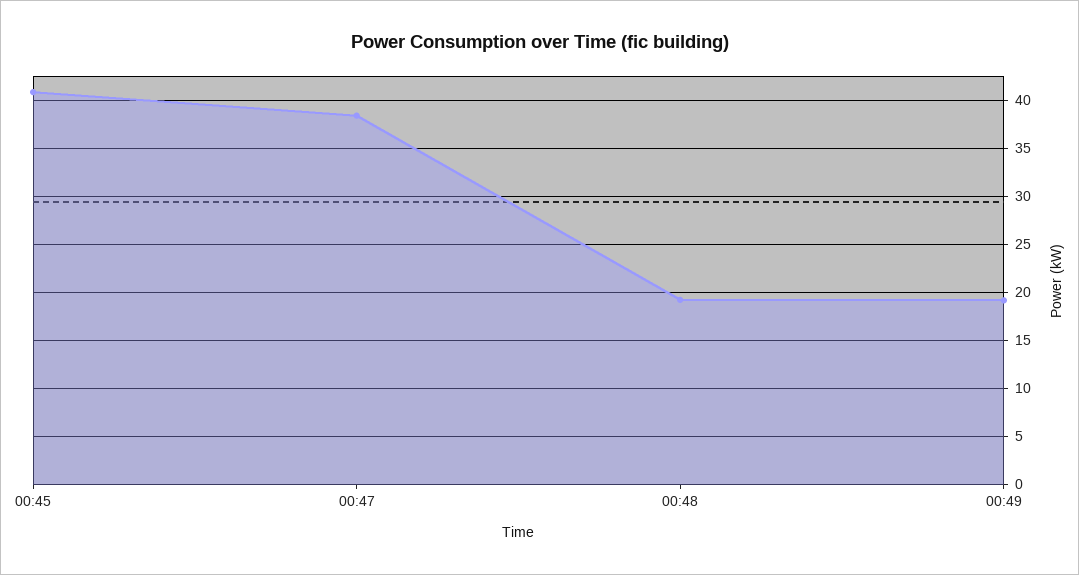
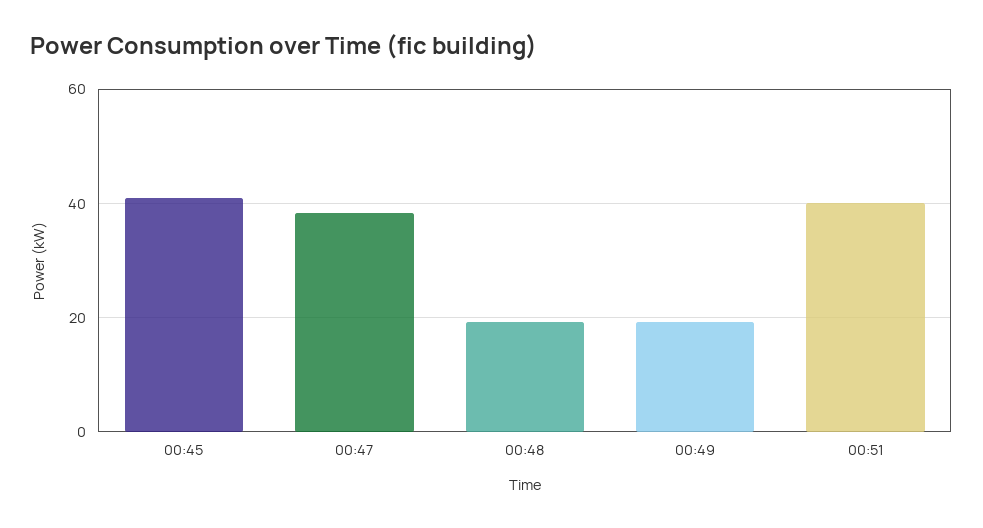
00:51: none -> 40

